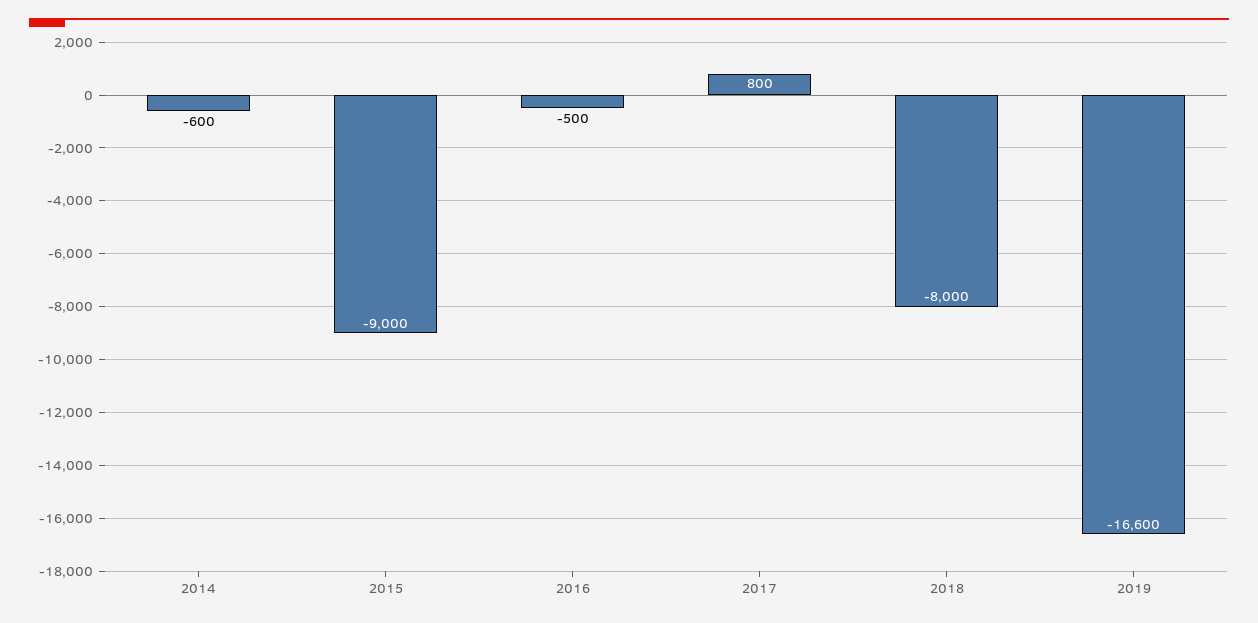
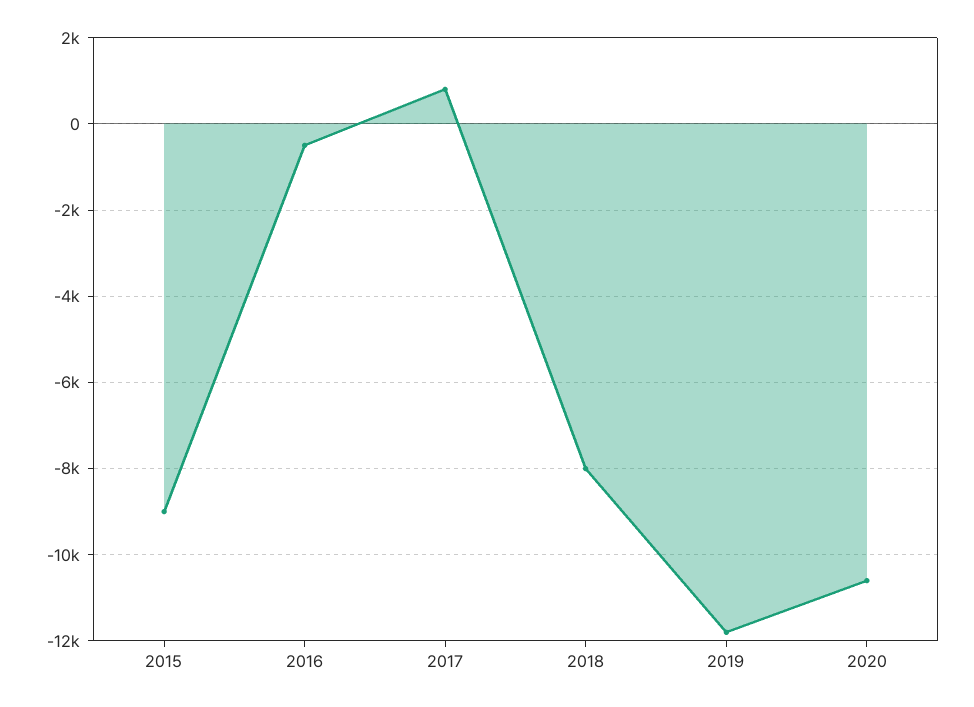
2014: -600 -> none
2019: -16600 -> -11800
2020: none -> -10600

